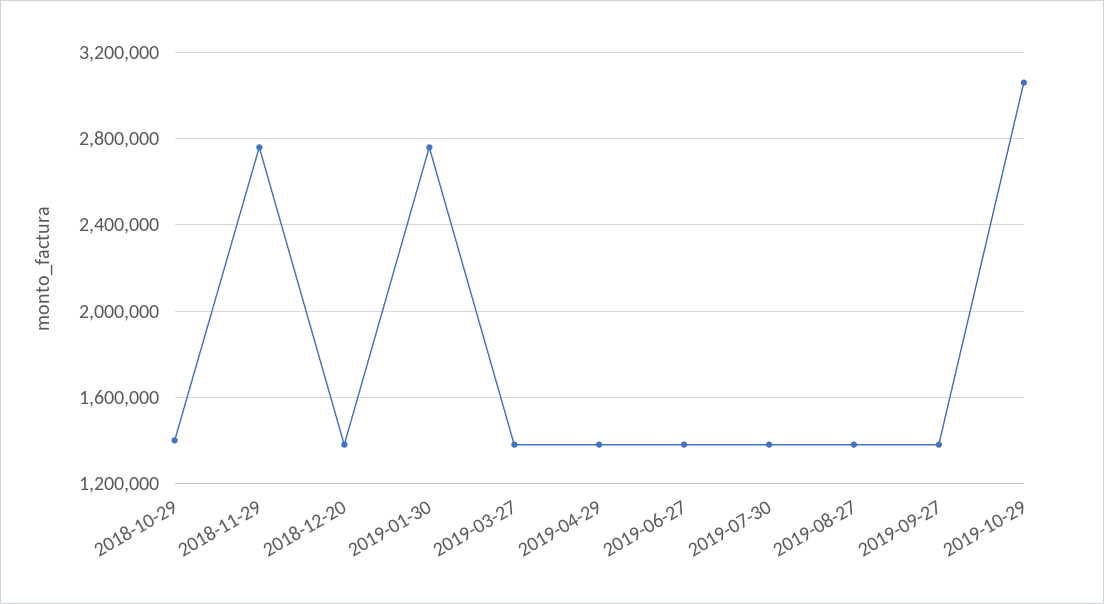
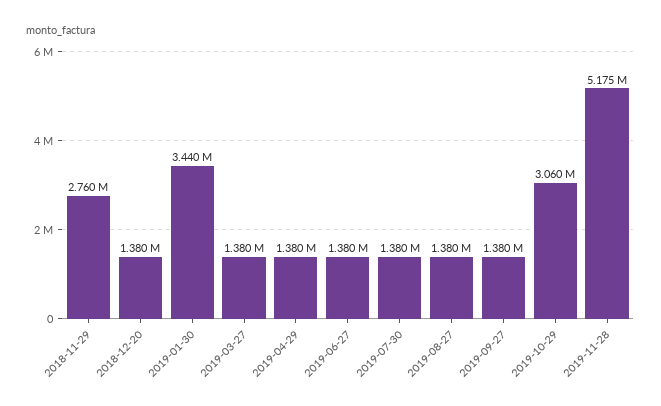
2018-10-29: 1400000 -> none
2019-01-30: 2750000 -> 3440000
2019-11-28: none -> 5175000

